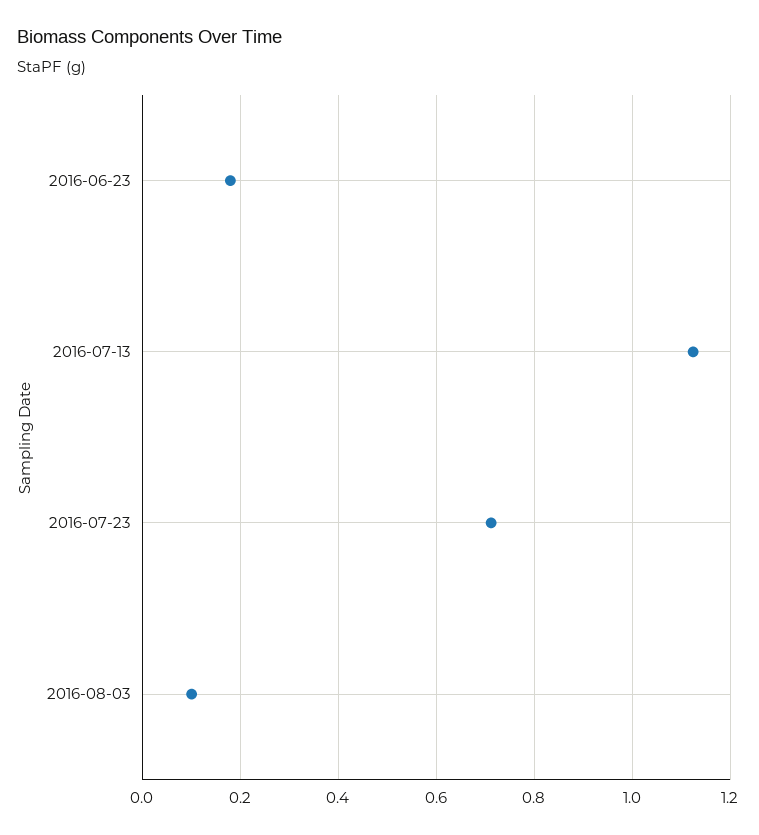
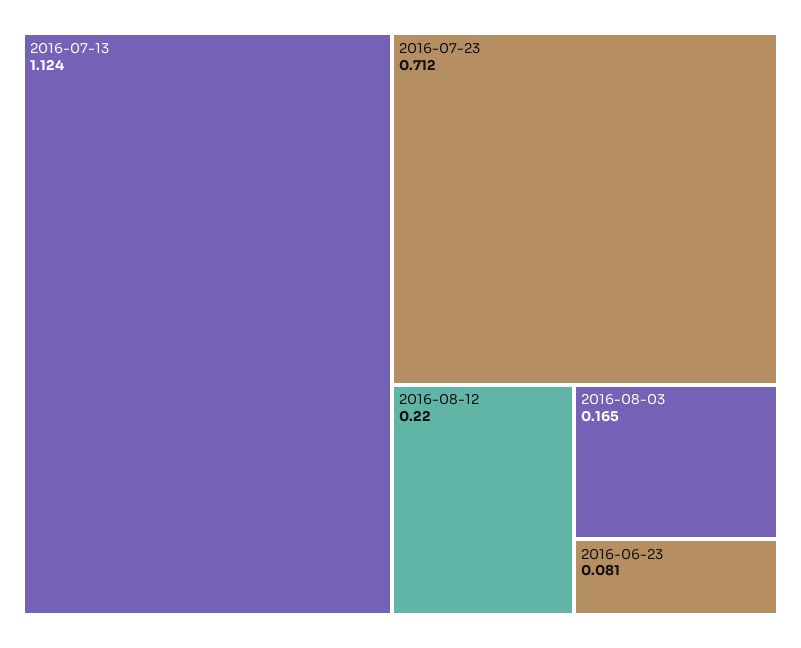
2016-06-23: 0.18 -> 0.081
2016-08-03: 0.1 -> 0.165
2016-08-12: none -> 0.22

